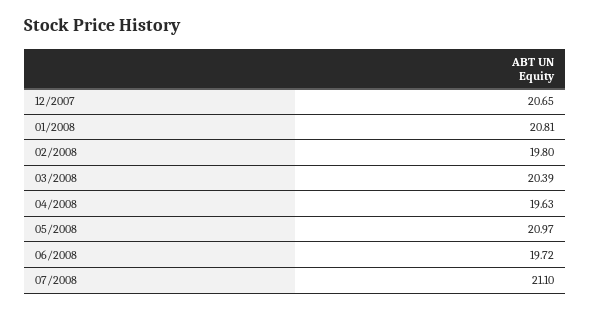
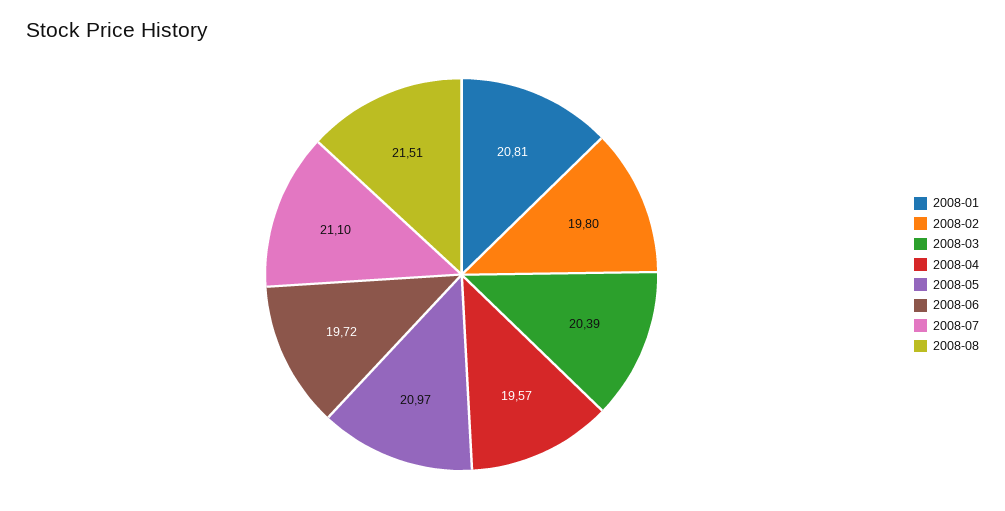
12/2007: 20.65 -> none
04/2008: 19.63 -> 19.57
2008-08: none -> 21.51

